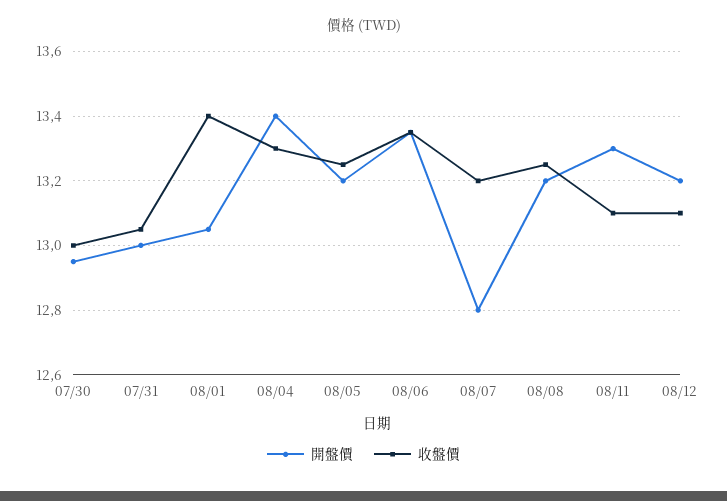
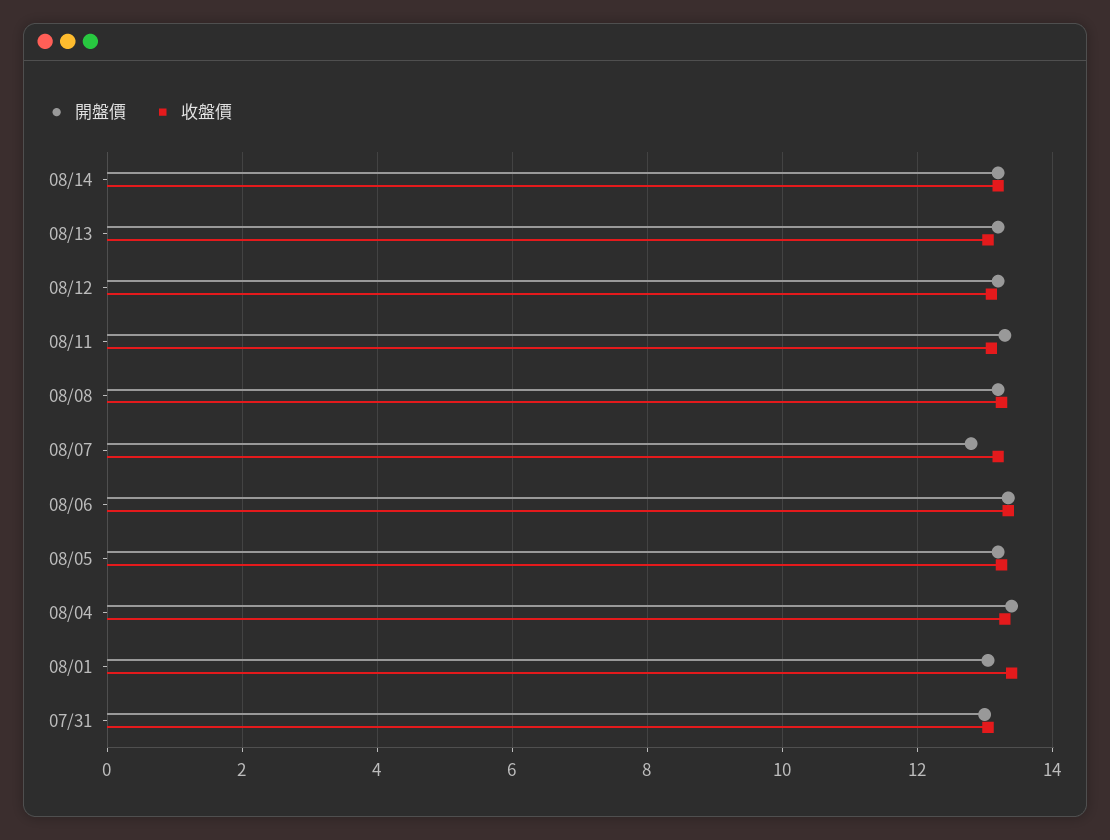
開盤價, 07/30: 12.95 -> none
收盤價, 07/30: 13 -> none
開盤價, 08/14: none -> 13.2
收盤價, 08/14: none -> 13.2
開盤價, 08/13: none -> 13.2
收盤價, 08/13: none -> 13

